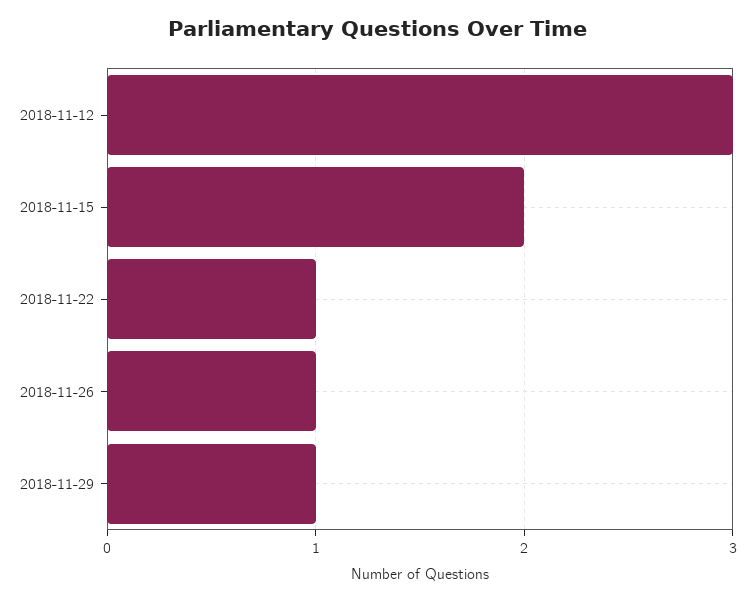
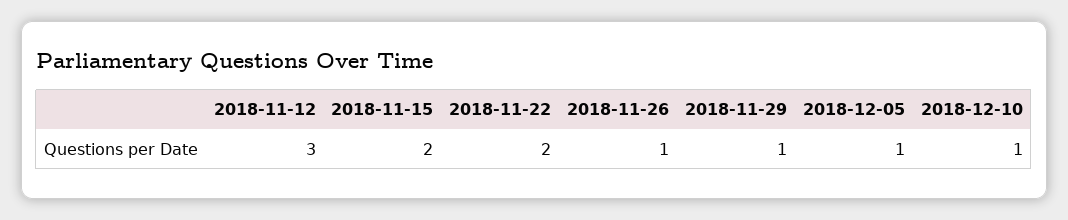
2018-11-22: 1 -> 2
2018-12-05: none -> 1
2018-12-10: none -> 1

